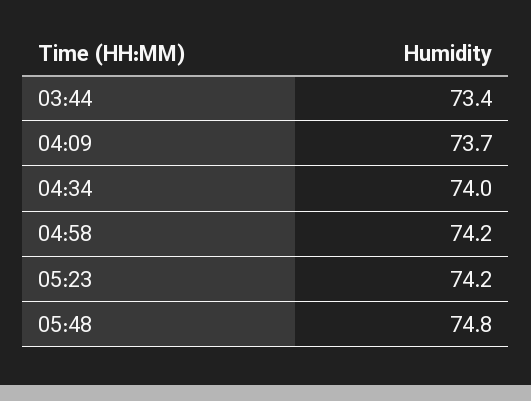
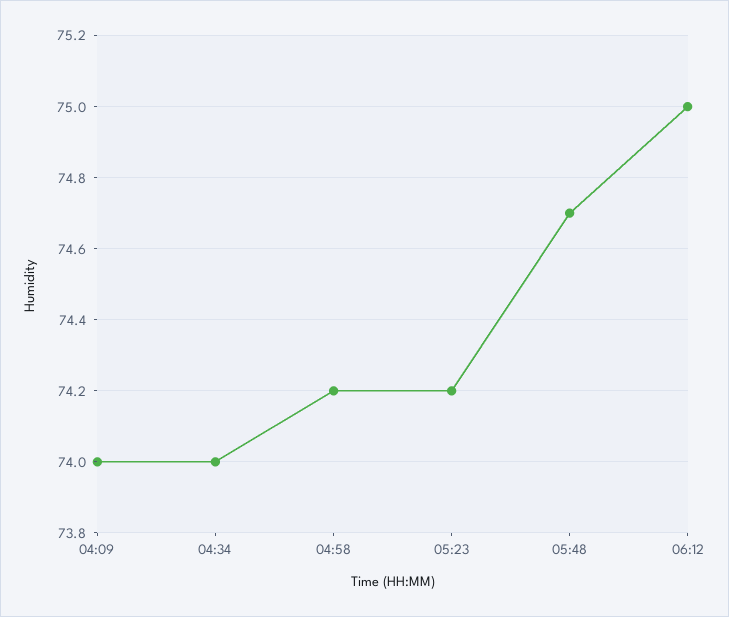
03:44: 73.4 -> none
04:09: 73.7 -> 74
05:48: 74.8 -> 74.7
06:12: none -> 75

